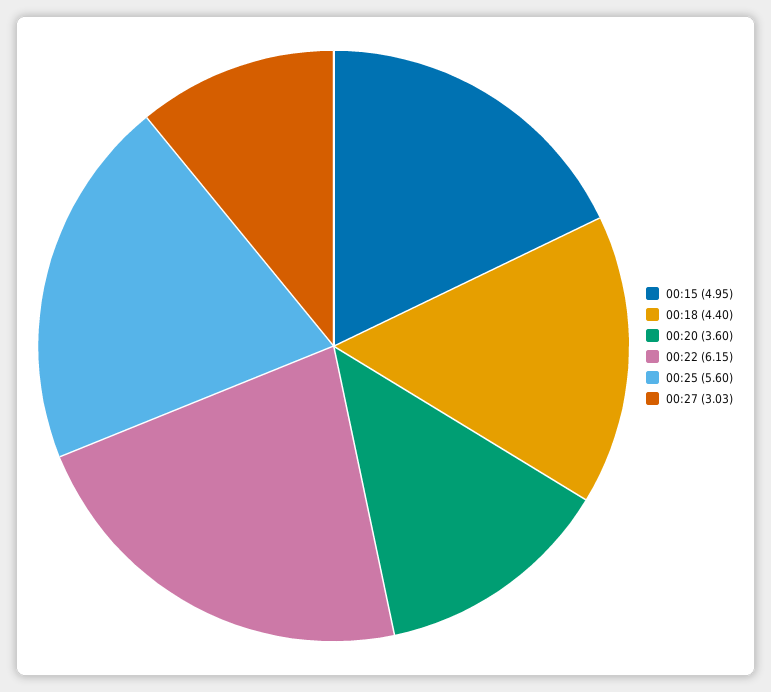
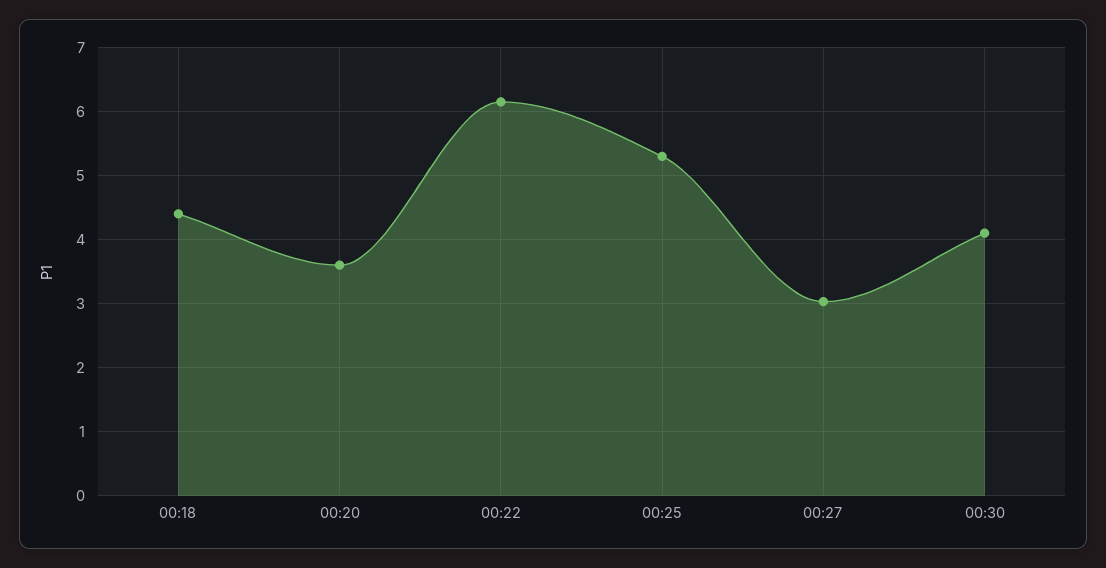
00:15: 4.95 -> none
00:25: 5.6 -> 5.3
00:30: none -> 4.1

